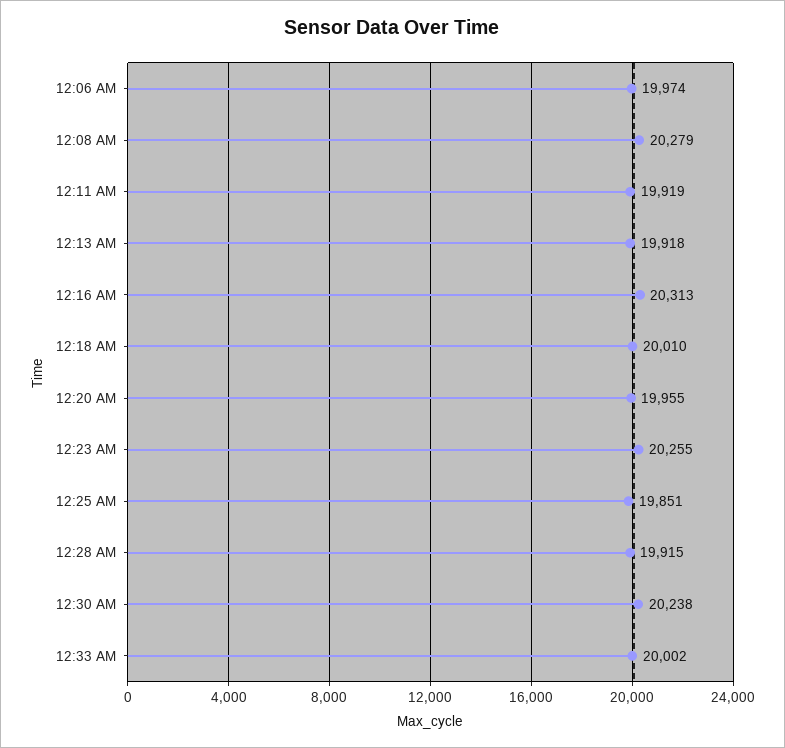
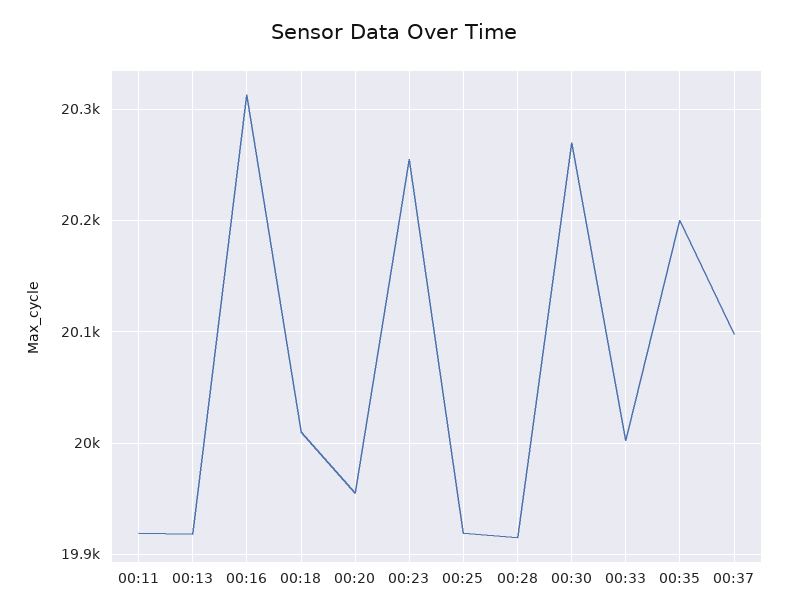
12:06 AM: 19974 -> none
12:08 AM: 20279 -> none
12:25 AM: 19851 -> 19920
12:30 AM: 20238 -> 20270
00:35: none -> 20200
00:37: none -> 20100

